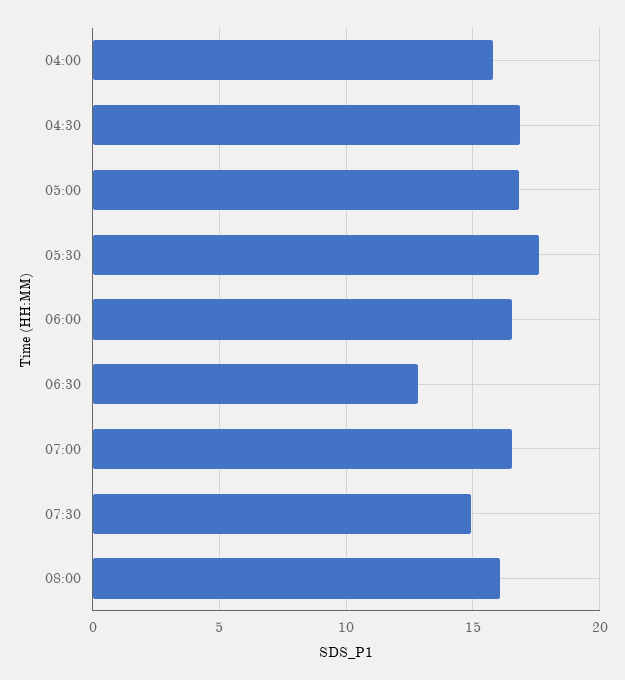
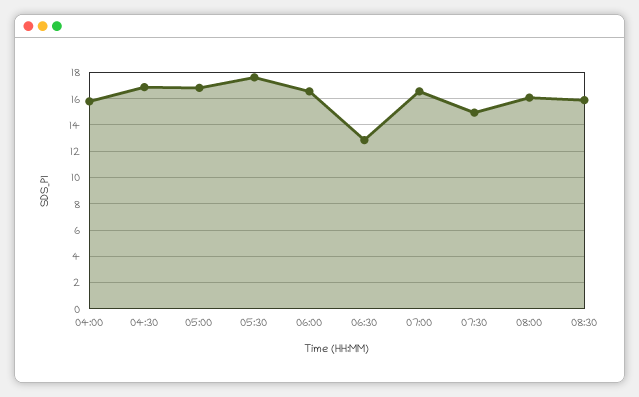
08:30: none -> 16

